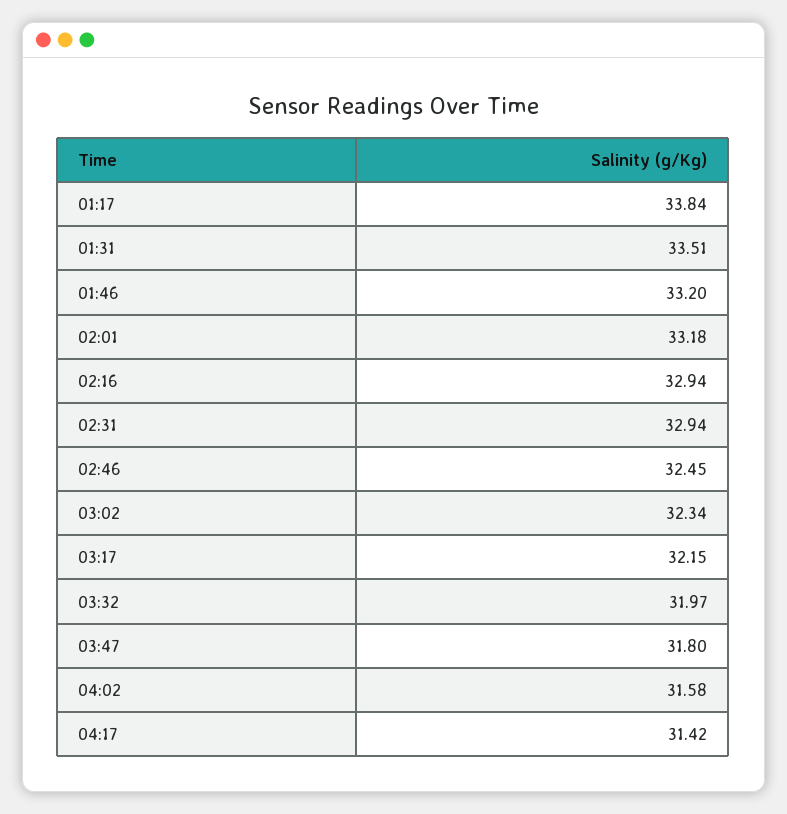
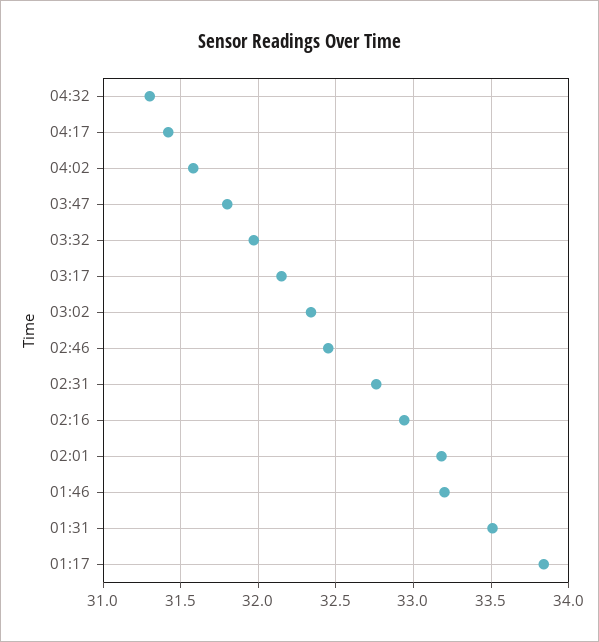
02:31: 32.94 -> 32.75
04:32: none -> 31.3

